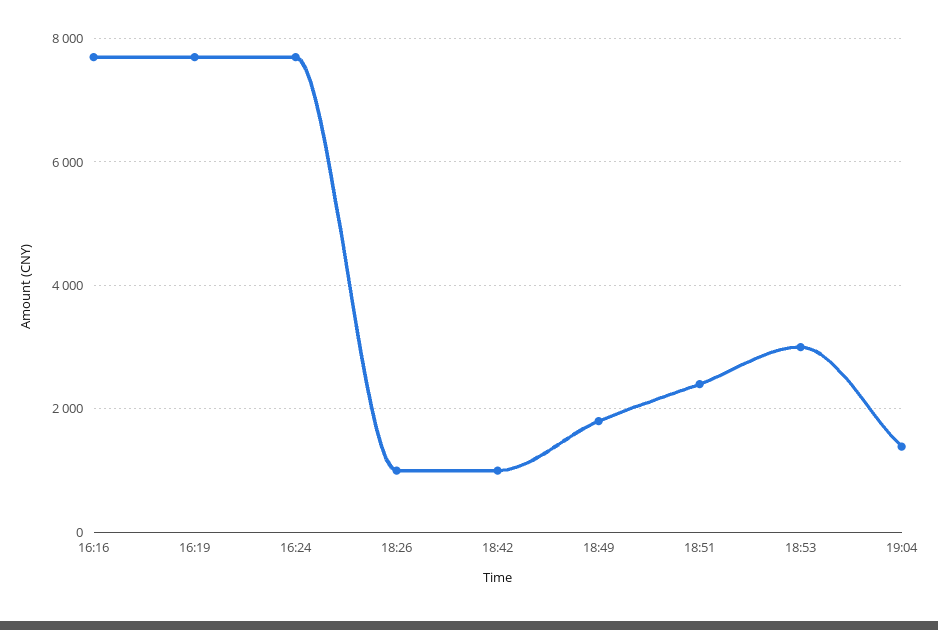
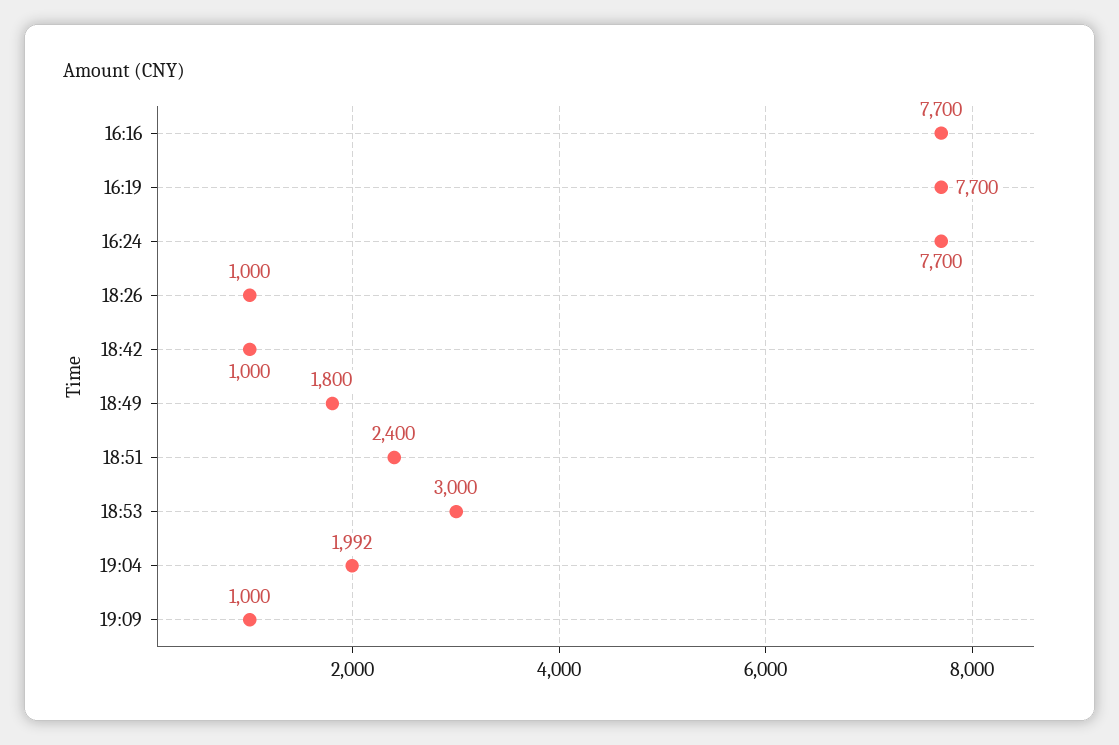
19:04: 1400 -> 1992
19:09: none -> 1000

